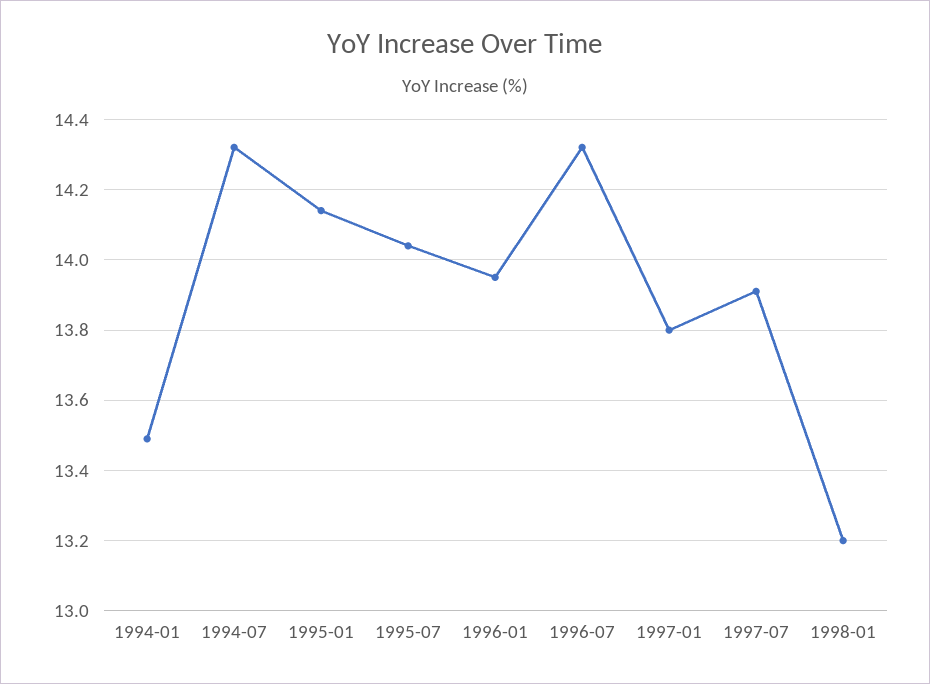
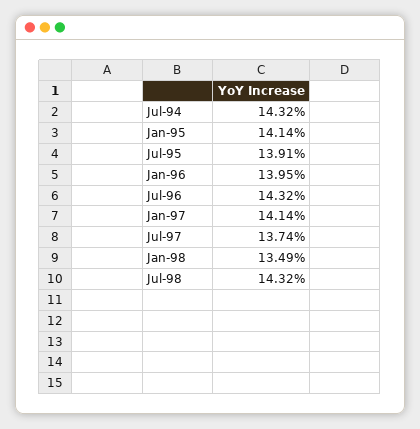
1994-01: 13.5 -> none
1995-07: 14.05 -> 13.91
1997-01: 13.8 -> 14.14
1997-07: 13.9 -> 13.74
1998-01: 13.2 -> 13.49
Jul-98: none -> 14.32

